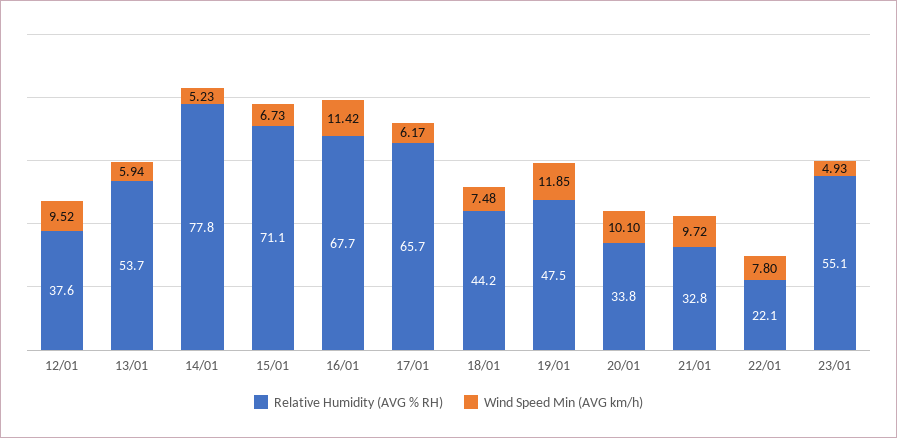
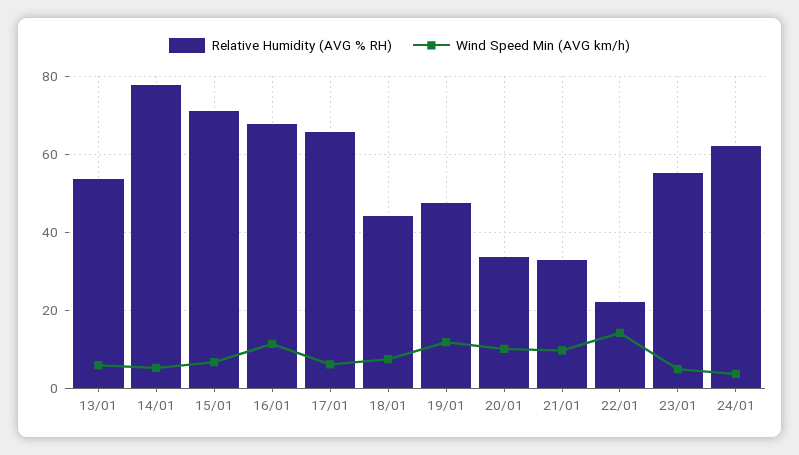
Relative Humidity (AVG % RH), 12/01: 37.6 -> none
Wind Speed Min (AVG km/h), 12/01: 9.52 -> none
Wind Speed Min (AVG km/h), 22/01: 7.8 -> 14
Relative Humidity (AVG % RH), 24/01: none -> 62
Wind Speed Min (AVG km/h), 24/01: none -> 4

